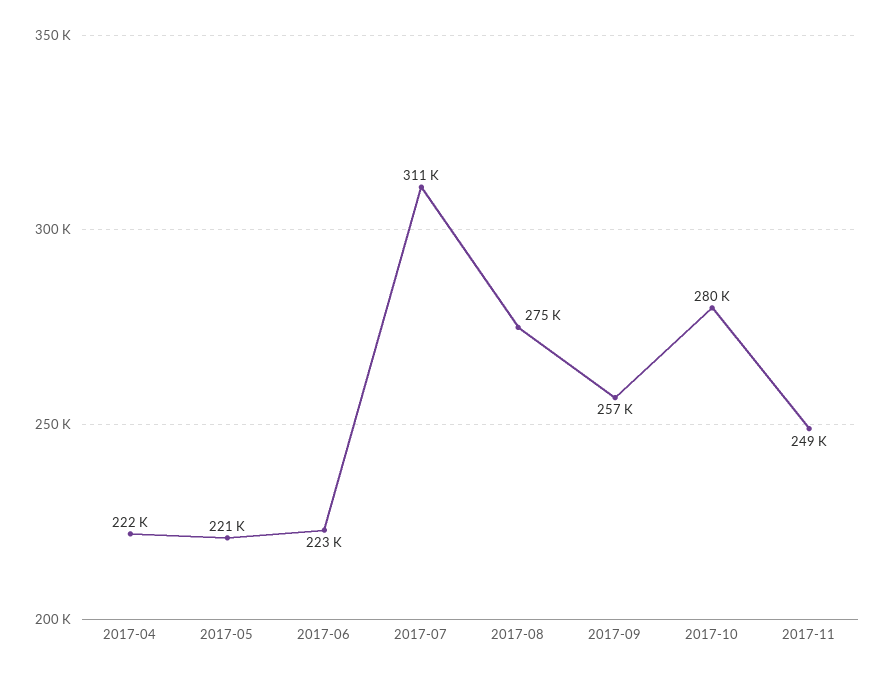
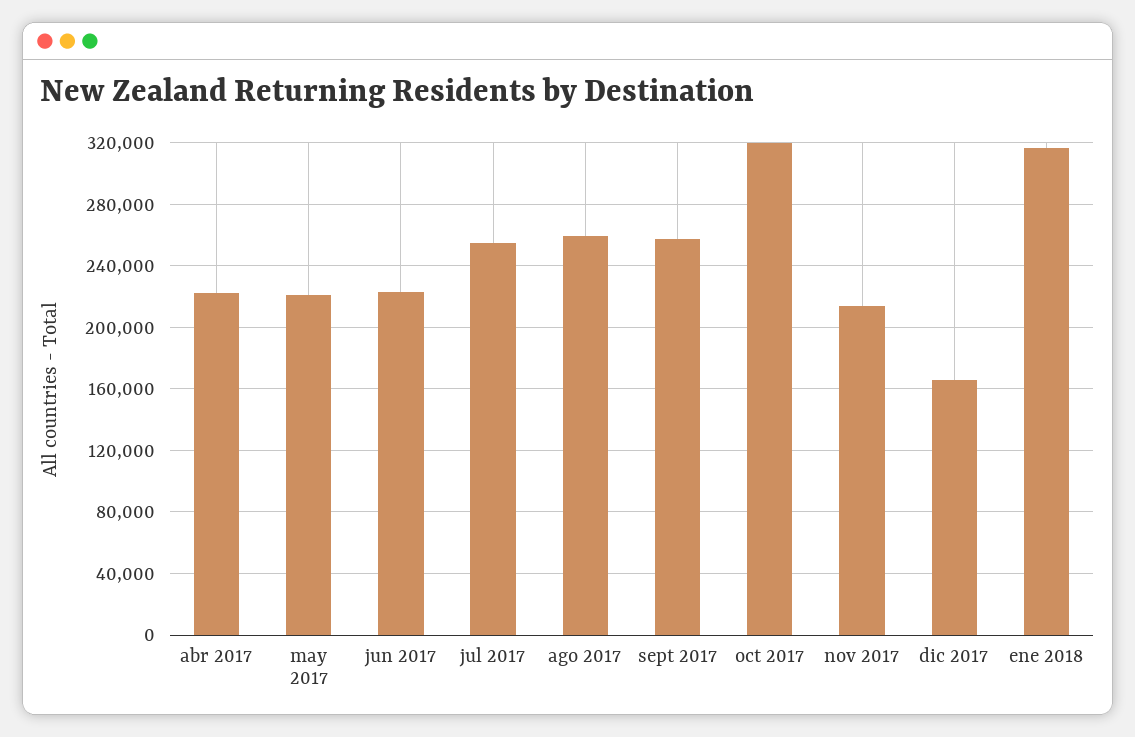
2017-07: 311000 -> 255000
2017-08: 275000 -> 260000
2017-10: 280000 -> 320000
2017-11: 249000 -> 215000
dic 2017: none -> 165000
ene 2018: none -> 315000

